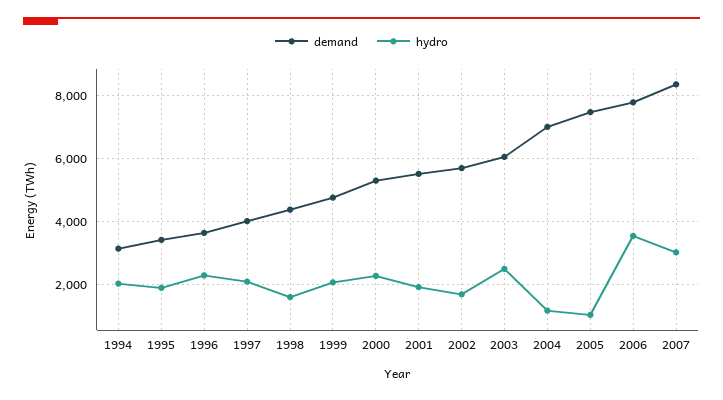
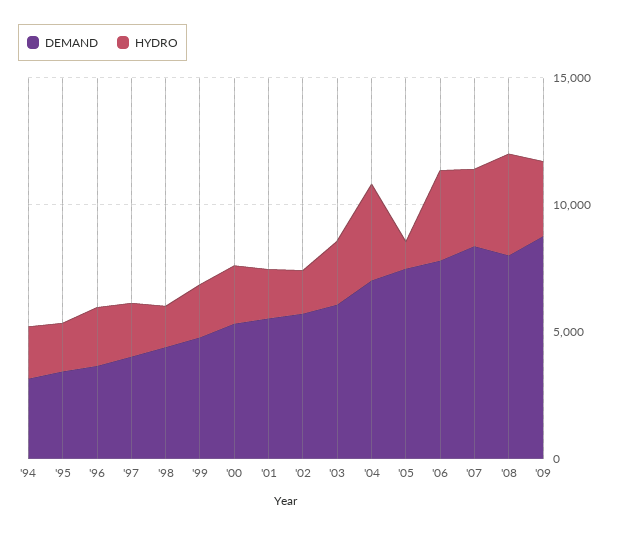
hydro, 2004: 1200 -> 4000
demand, '08: none -> 8000
hydro, '08: none -> 4000
demand, '09: none -> 9000
hydro, '09: none -> 3000

